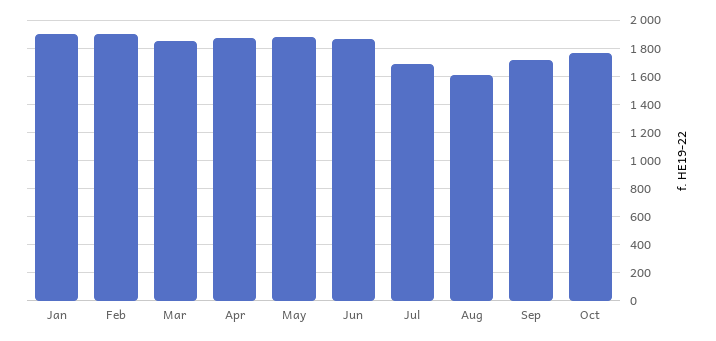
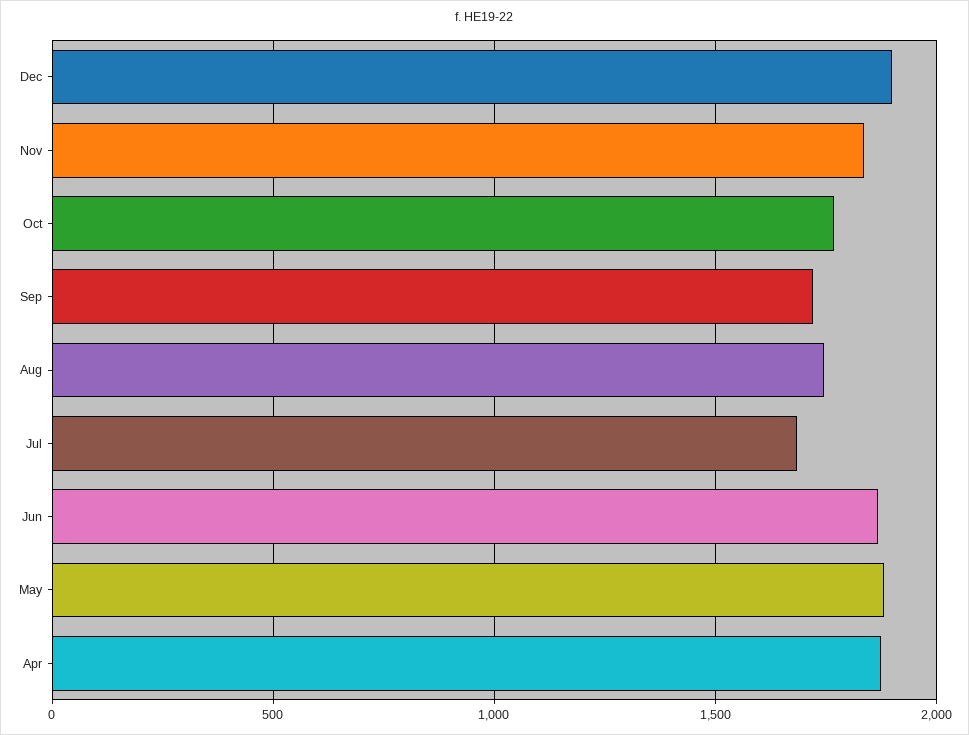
Jan: 1900 -> none
Feb: 1900 -> none
Mar: 1850 -> none
Aug: 1600 -> 1750
Dec: none -> 1900
Nov: none -> 1850

